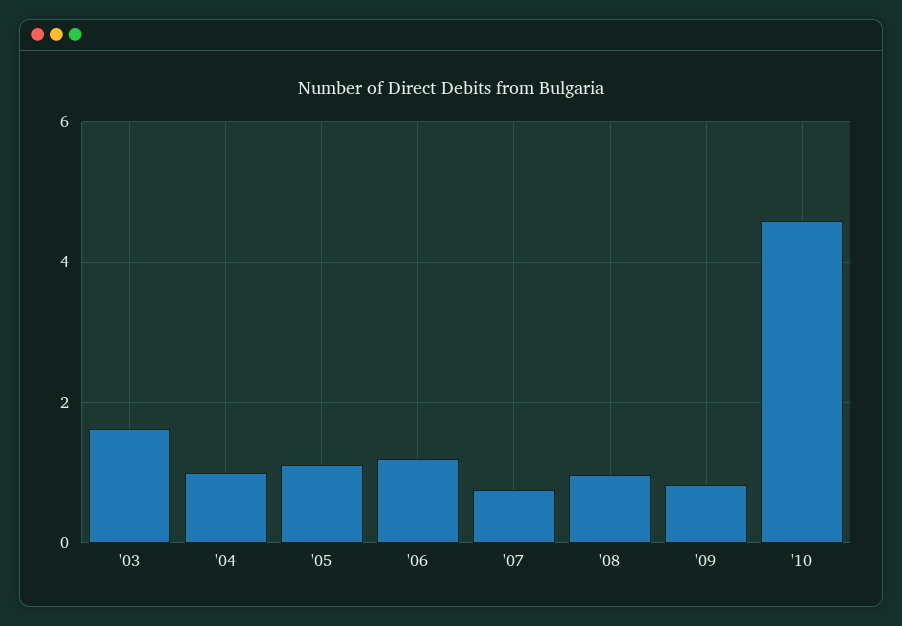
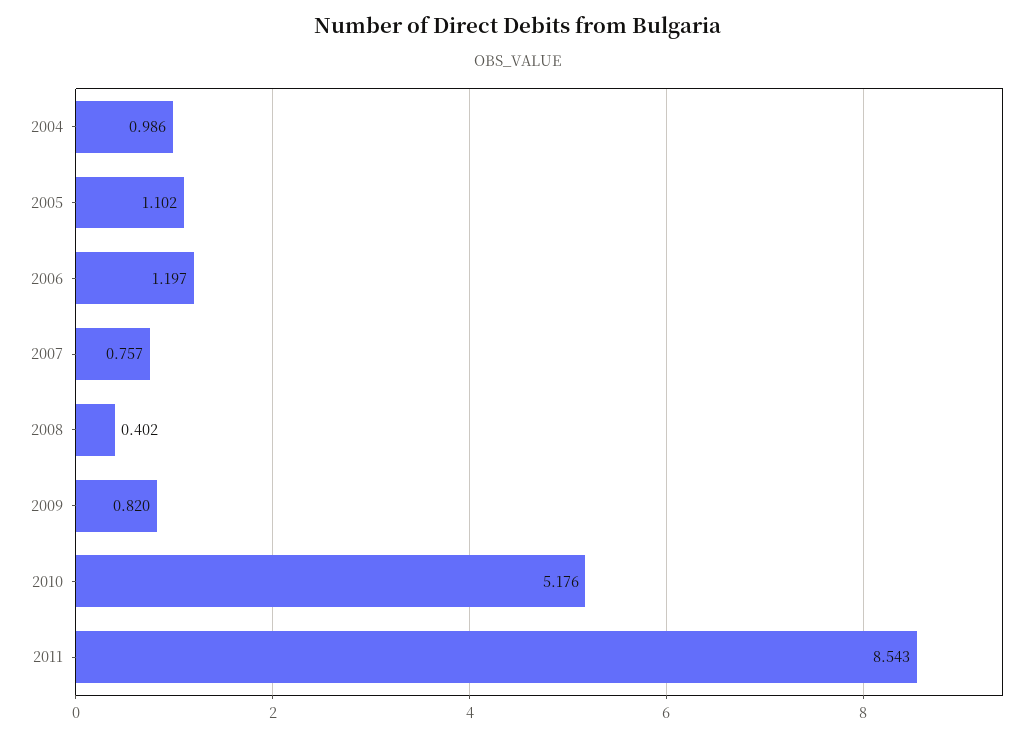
'03: 1.6 -> none
'08: 1 -> 0.402
'10: 4.6 -> 5.176
2011: none -> 8.543

